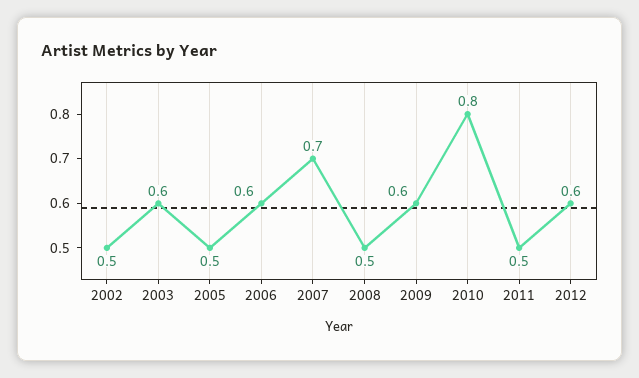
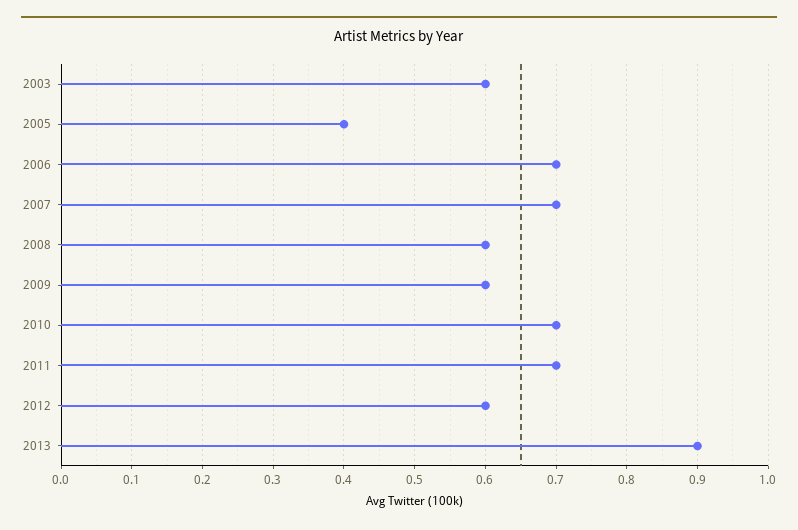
2002: 0.5 -> none
2005: 0.5 -> 0.4
2006: 0.6 -> 0.7
2008: 0.5 -> 0.6
2010: 0.8 -> 0.7
2011: 0.5 -> 0.7
2013: none -> 0.9

